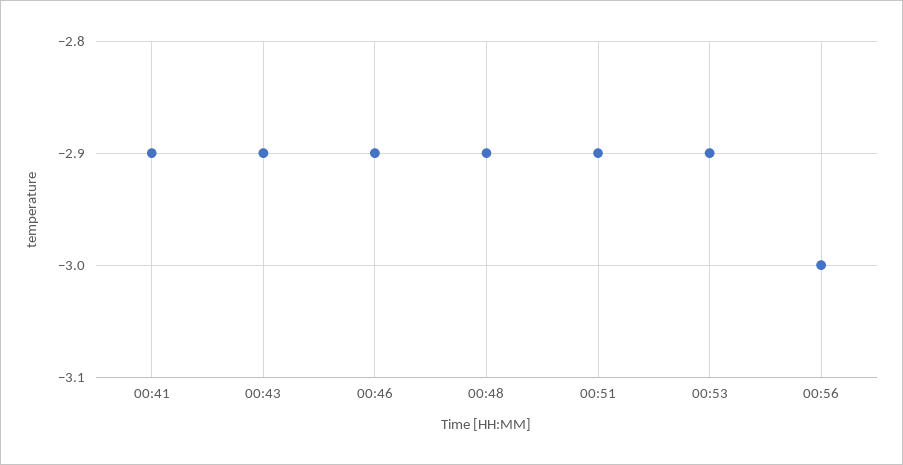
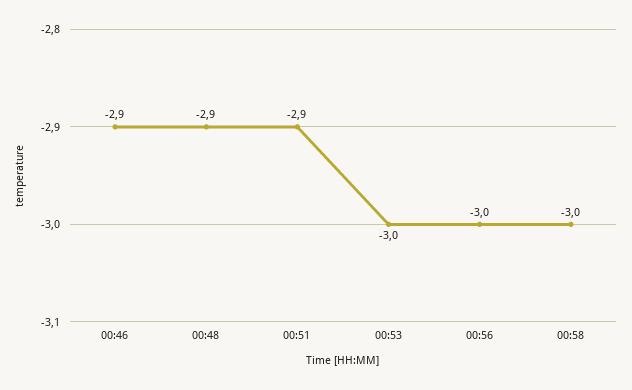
00:41: -2.9 -> none
00:43: -2.9 -> none
00:53: -2.9 -> -3
00:58: none -> -3

